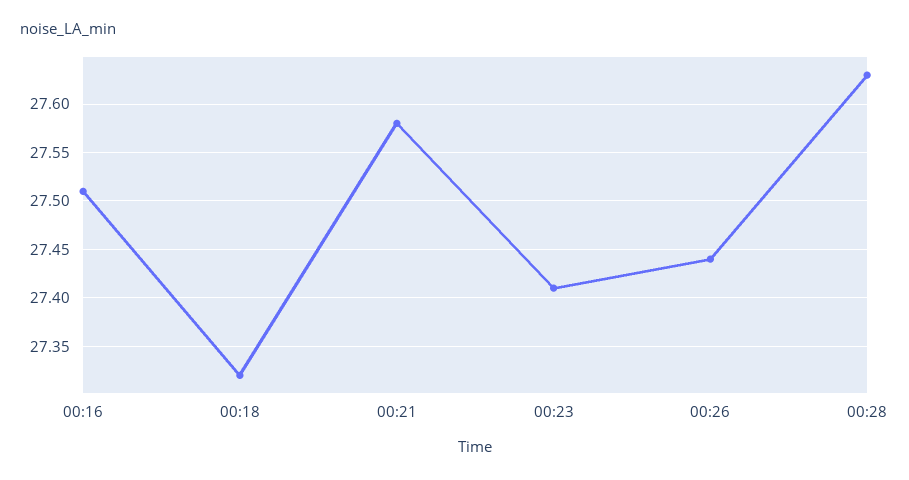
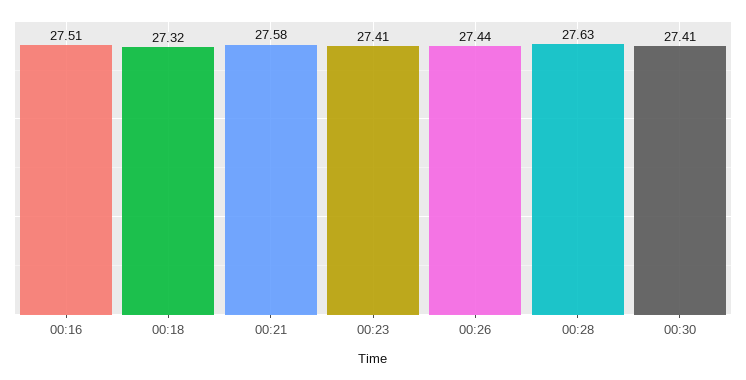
00:30: none -> 27.41

